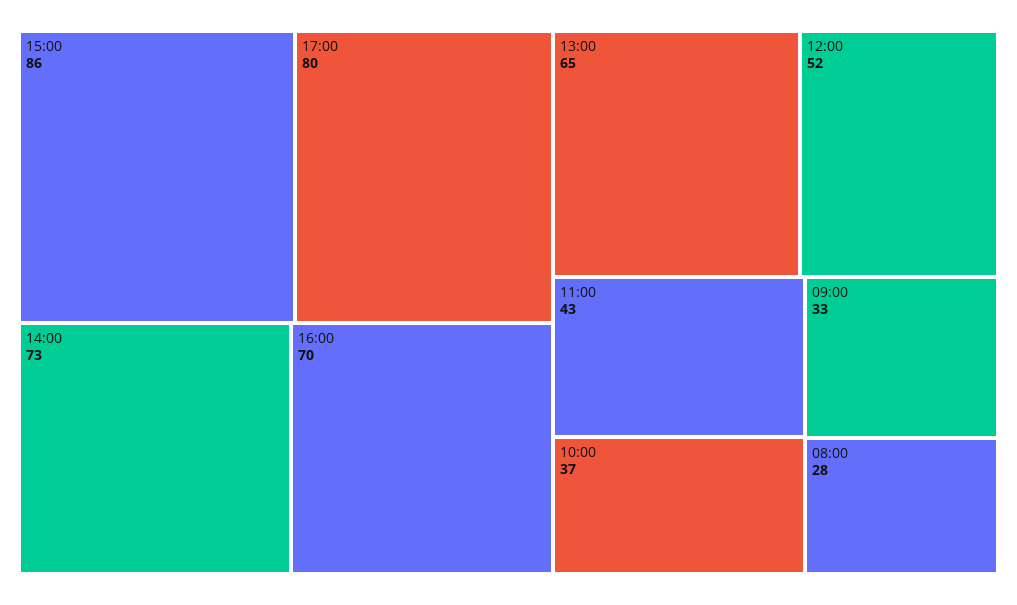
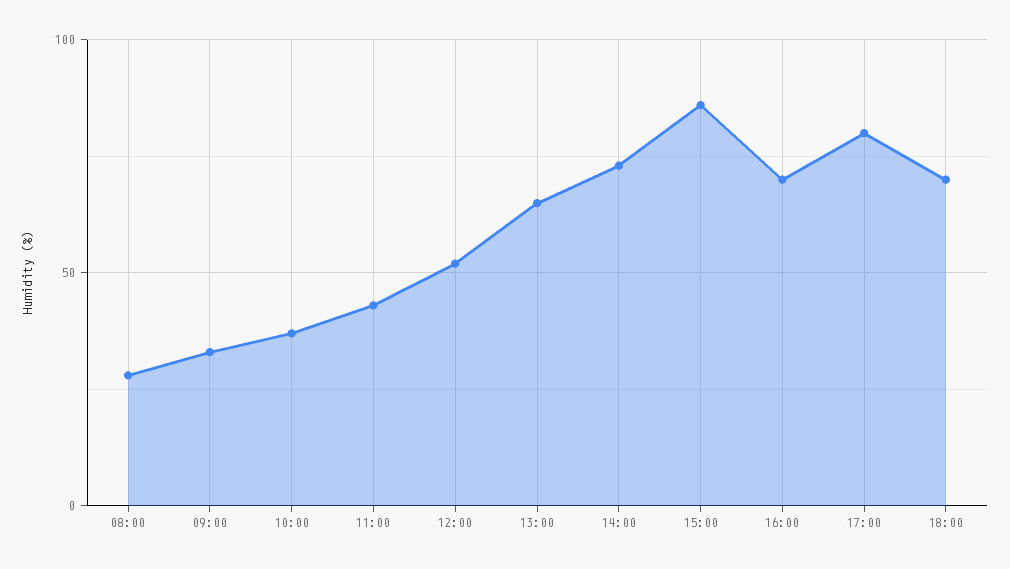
18:00: none -> 70

